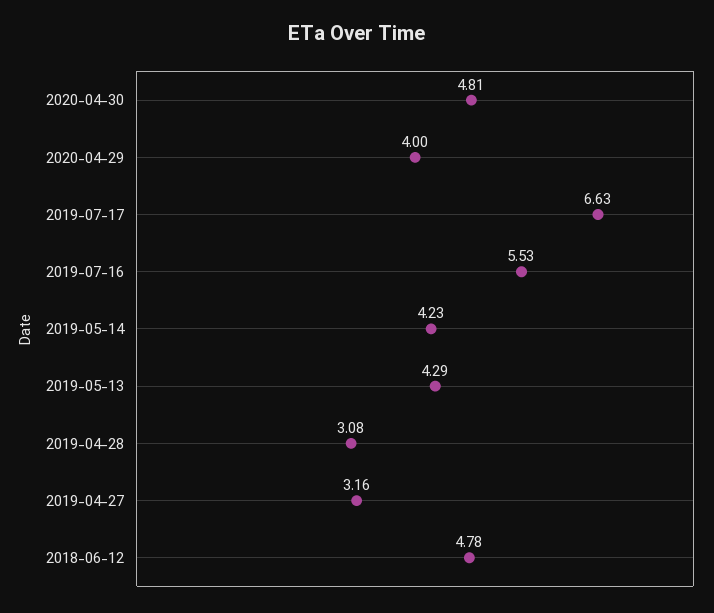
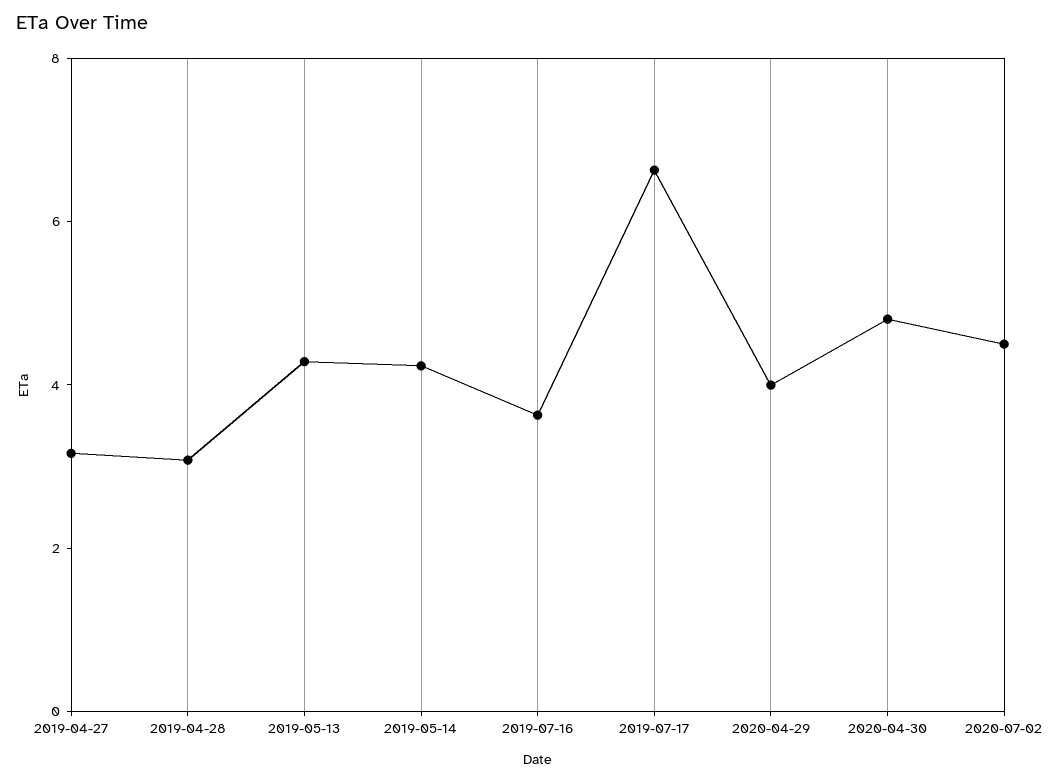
2019-07-16: 5.53 -> 3.5
2018-06-12: 4.78 -> none
2020-07-02: none -> 4.5

